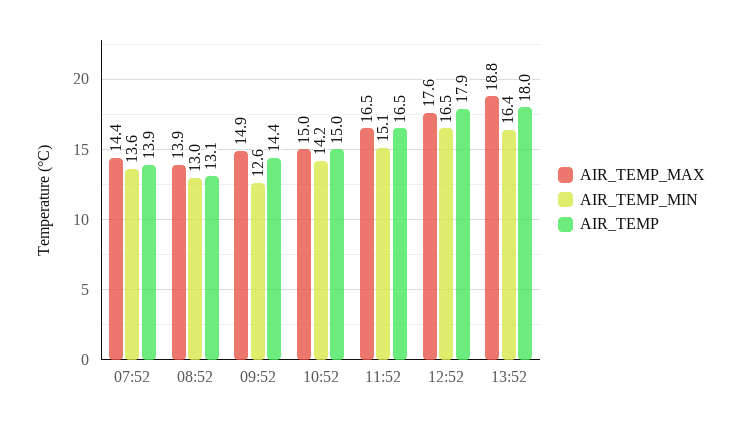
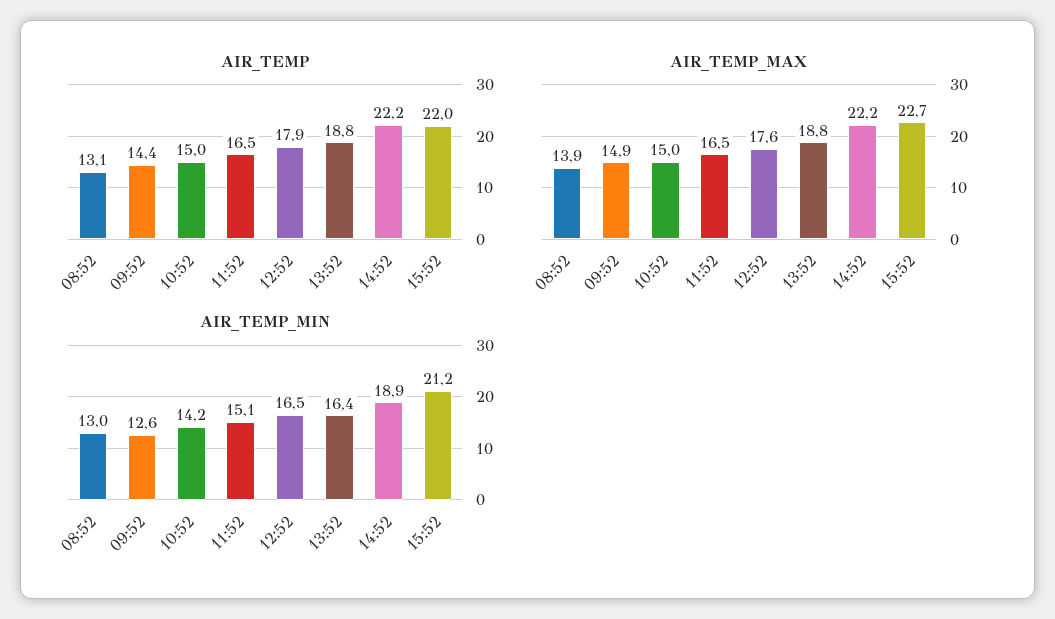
AIR_TEMP_MAX, 07:52: 14.4 -> none
AIR_TEMP_MIN, 07:52: 13.6 -> none
AIR_TEMP, 07:52: 13.9 -> none
AIR_TEMP, 13:52: 18 -> 18.8
AIR_TEMP, 14:52: none -> 22.2
AIR_TEMP, 15:52: none -> 22
AIR_TEMP_MAX, 14:52: none -> 22.2
AIR_TEMP_MAX, 15:52: none -> 22.7
AIR_TEMP_MIN, 14:52: none -> 18.9
AIR_TEMP_MIN, 15:52: none -> 21.2

